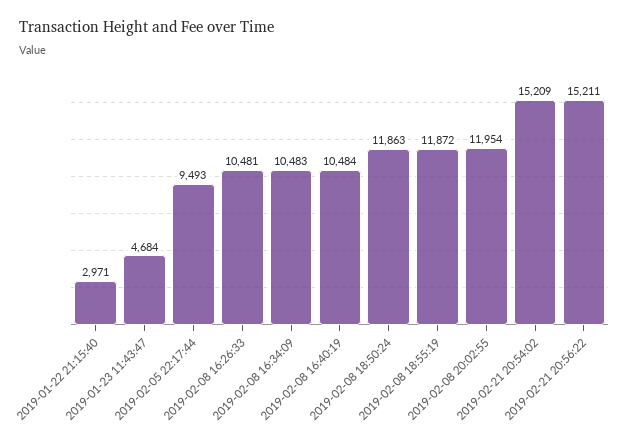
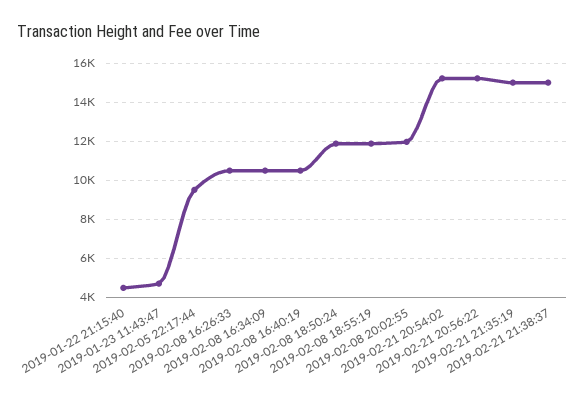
2019-01-22 21:15:40: 2971 -> 4500
2019-02-21 21:35:19: none -> 15000
2019-02-21 21:38:37: none -> 15000

